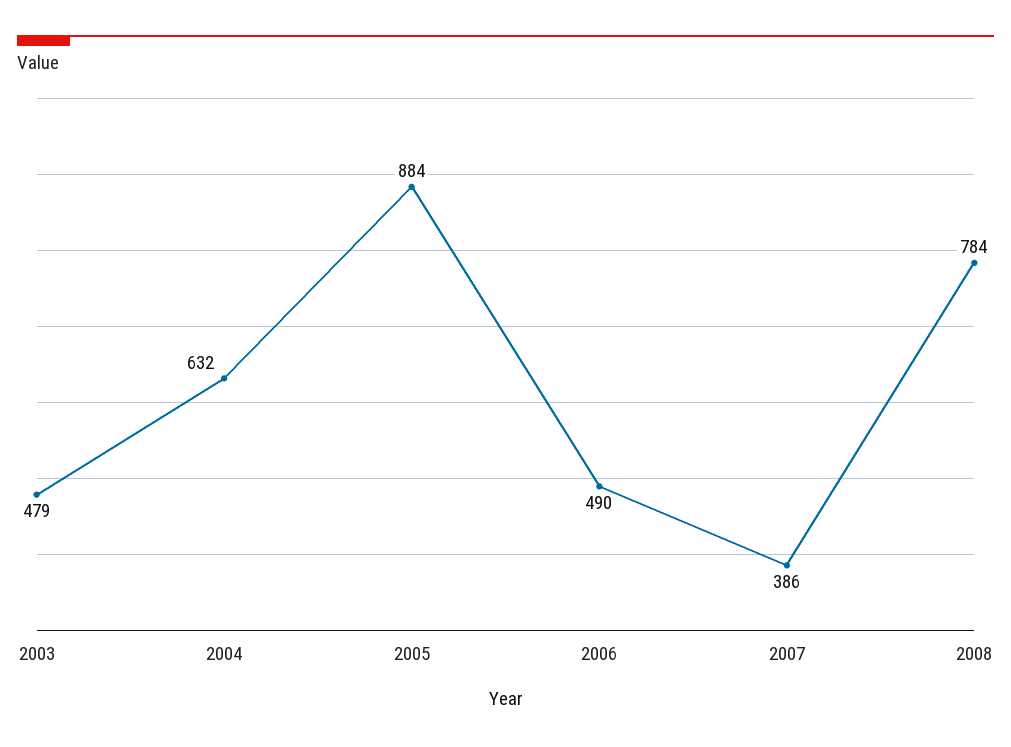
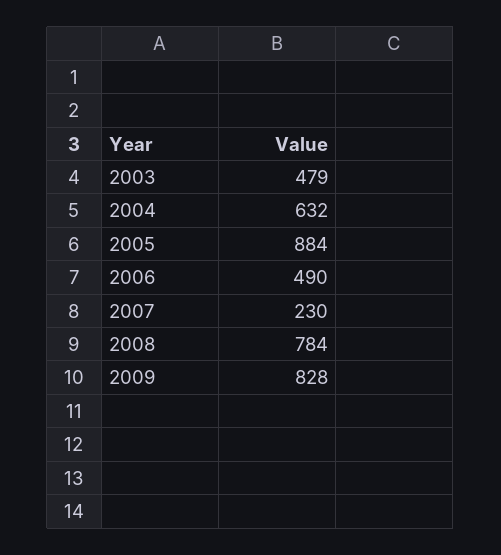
2007: 386 -> 230
2009: none -> 828

